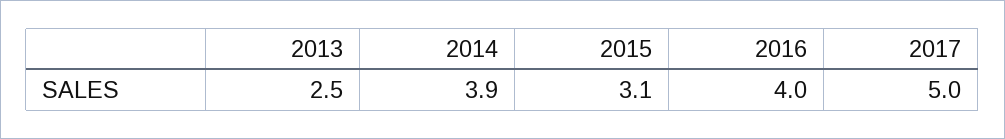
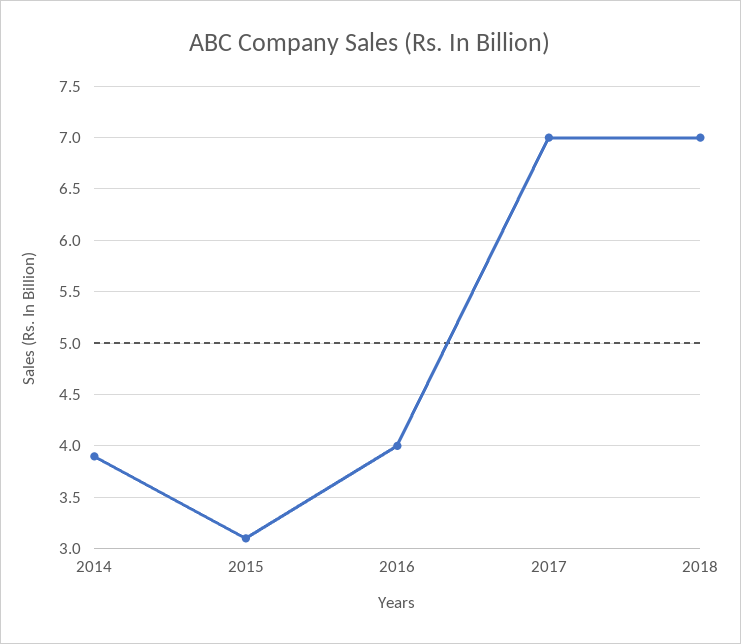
2013: 2.5 -> none
2017: 5 -> 7
2018: none -> 7

